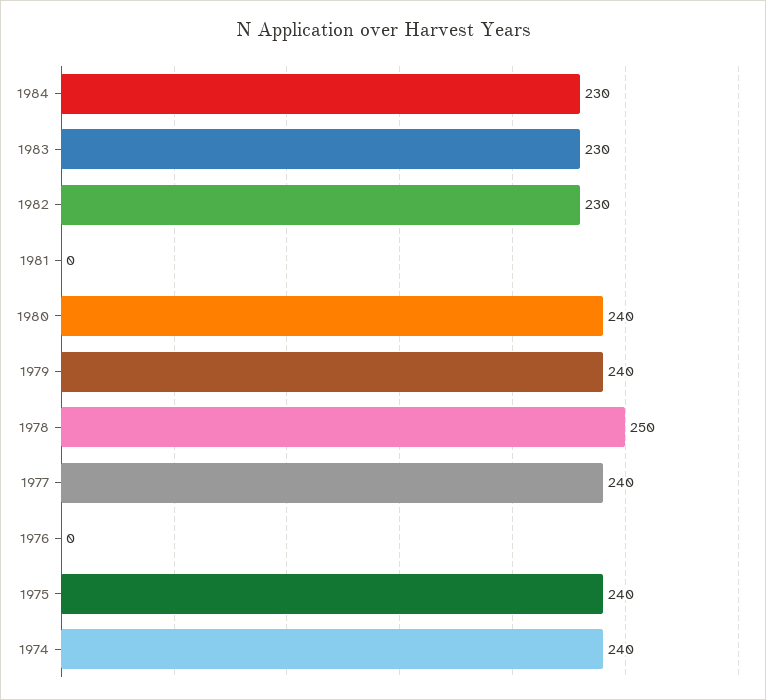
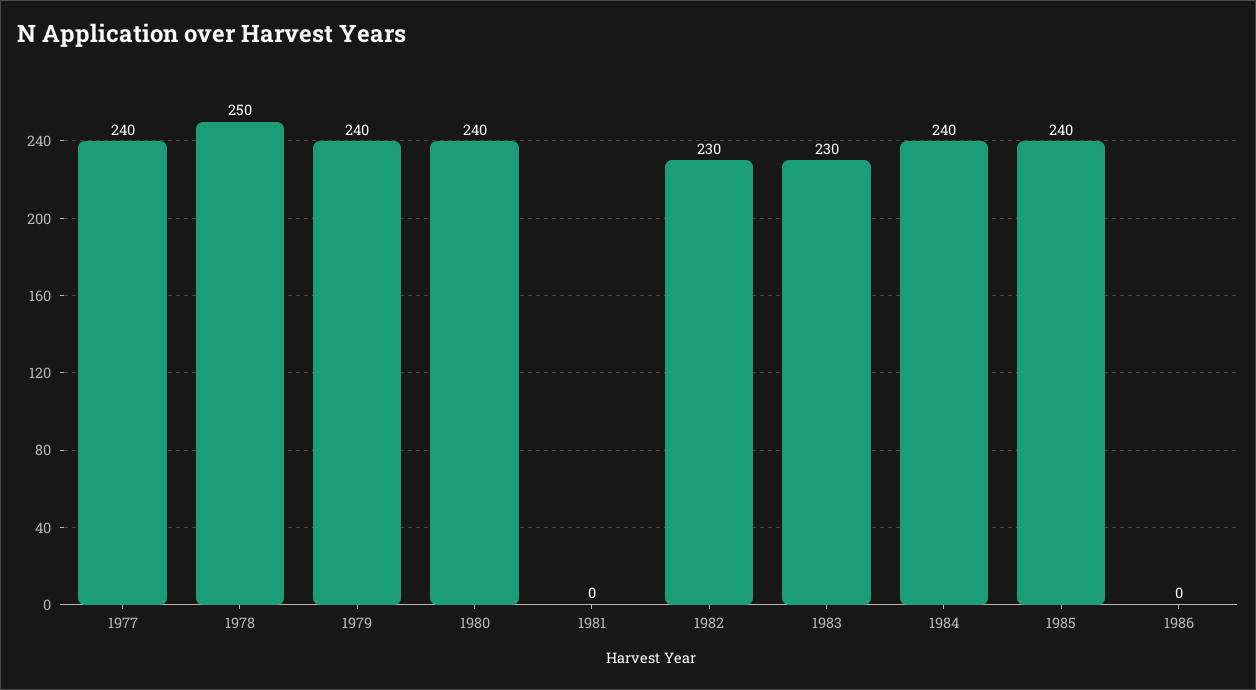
1984: 230 -> 240
1976: 0 -> none
1975: 240 -> none
1974: 240 -> none
1985: none -> 240
1986: none -> 0

